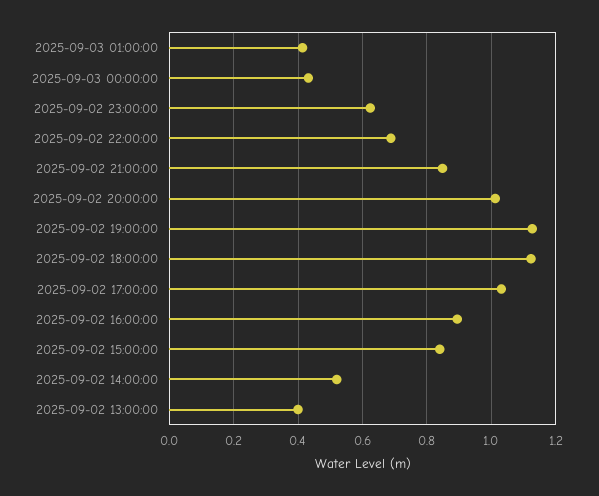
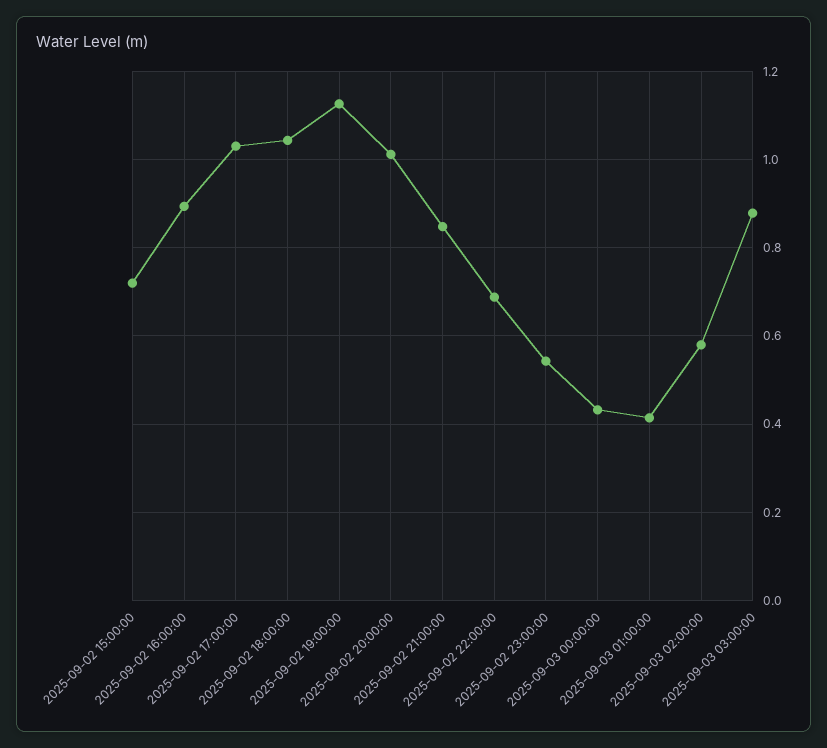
2025-09-02 23:00:00: 0.62 -> 0.54
2025-09-02 18:00:00: 1.12 -> 1.04
2025-09-02 15:00:00: 0.84 -> 0.72
2025-09-02 14:00:00: 0.52 -> none
2025-09-02 13:00:00: 0.4 -> none
2025-09-03 02:00:00: none -> 0.58
2025-09-03 03:00:00: none -> 0.88

